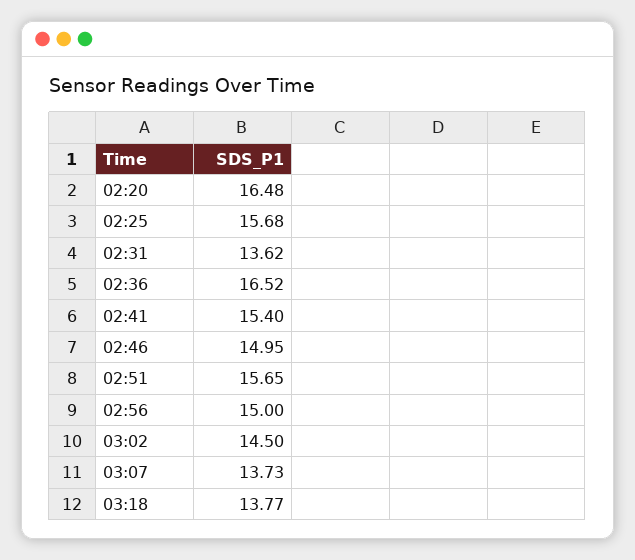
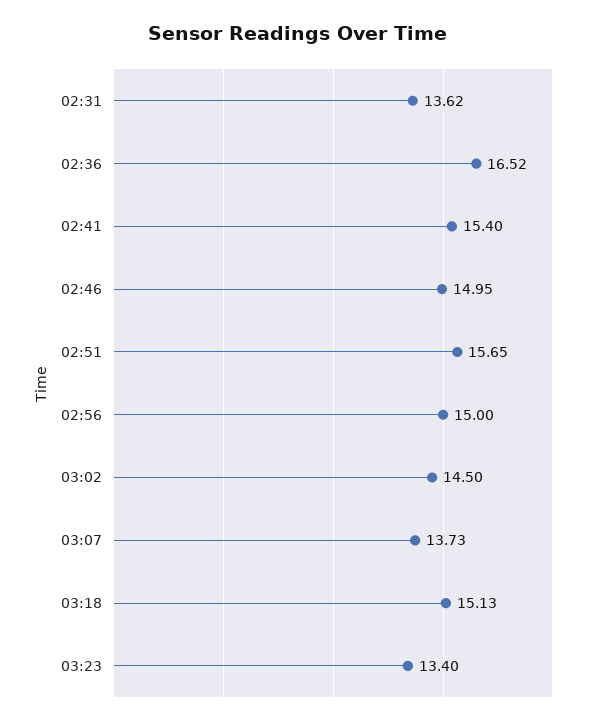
02:20: 16.48 -> none
02:25: 15.68 -> none
03:18: 13.77 -> 15.13
03:23: none -> 13.4

